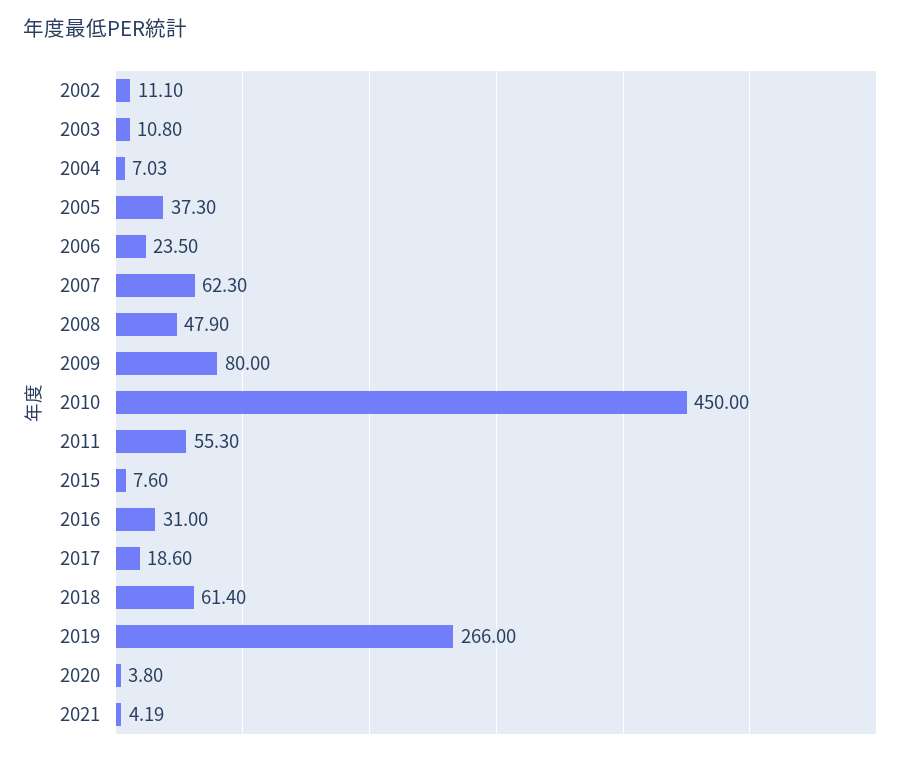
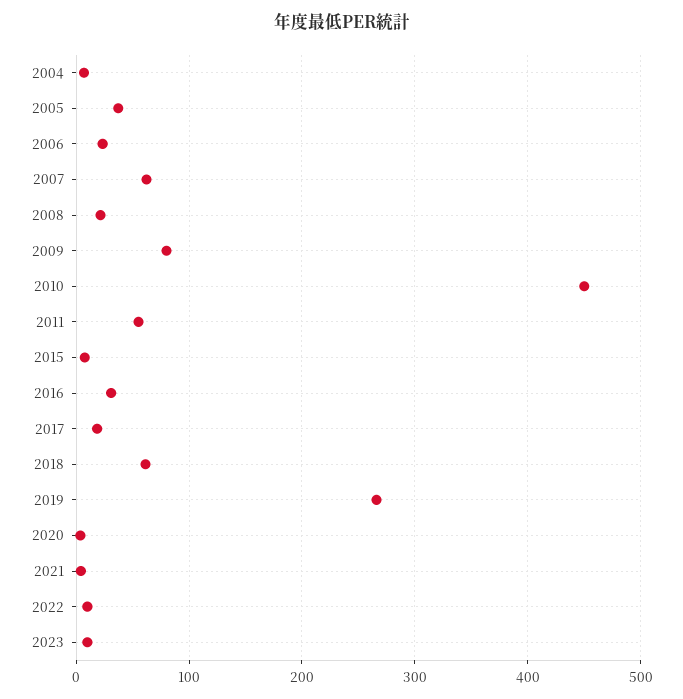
2002: 11.1 -> none
2003: 10.8 -> none
2008: 47.9 -> 20
2022: none -> 10
2023: none -> 10

